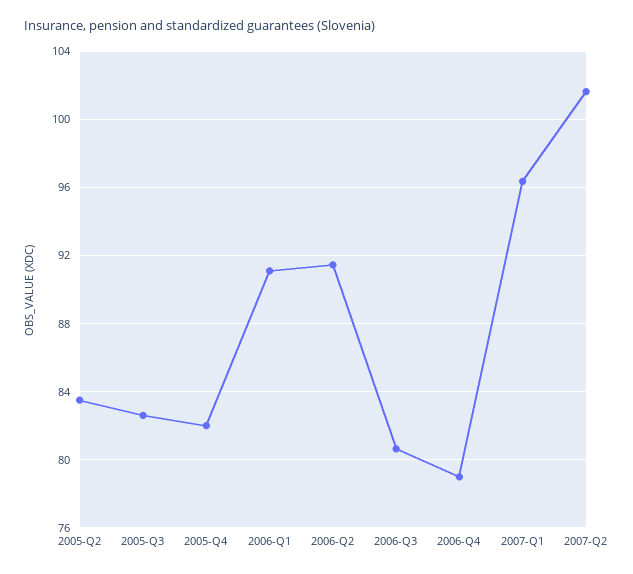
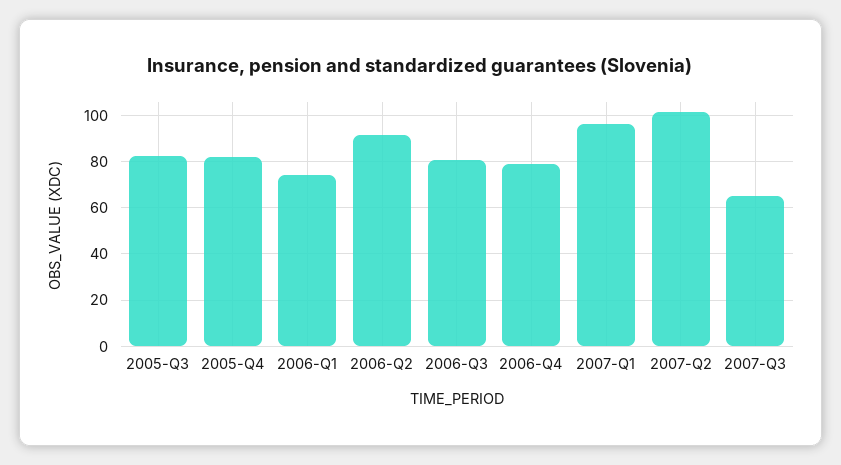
2005-Q2: 83.5 -> none
2006-Q1: 91 -> 75
2007-Q3: none -> 65

